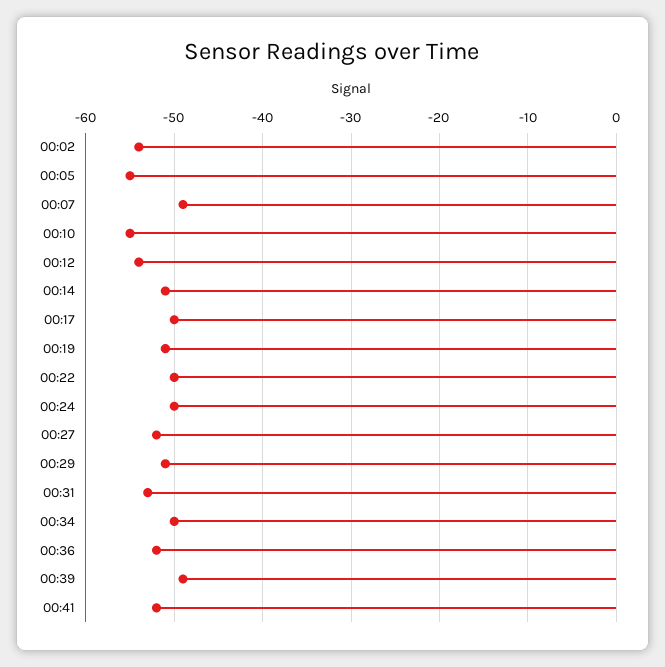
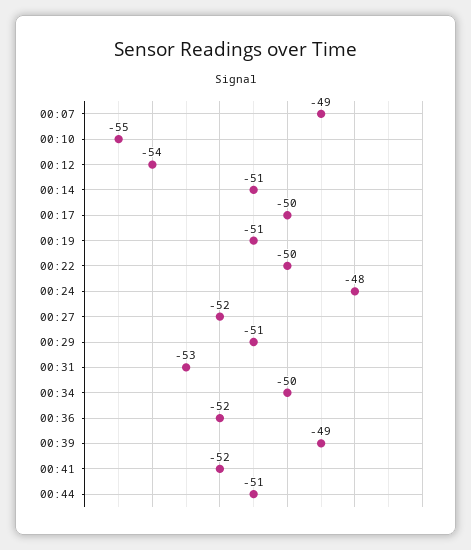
00:02: -54 -> none
00:05: -55 -> none
00:24: -50 -> -48
00:44: none -> -51

